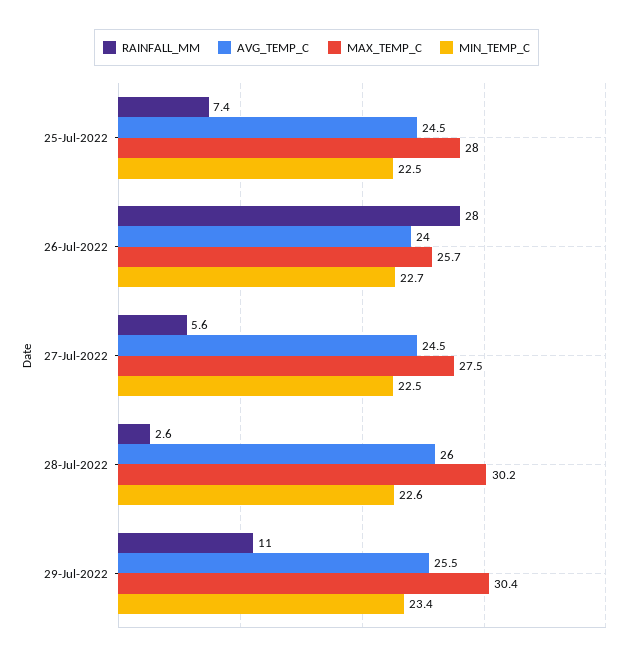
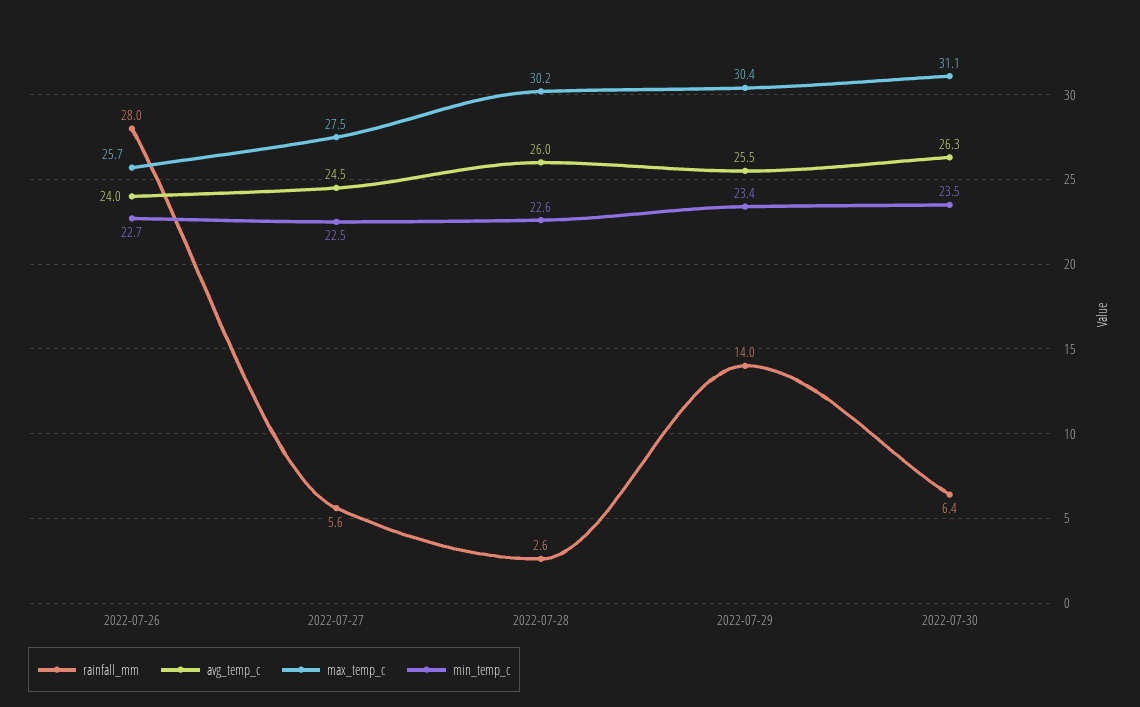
RAINFALL_MM, 25-Jul-2022: 7.4 -> none
AVG_TEMP_C, 25-Jul-2022: 24.5 -> none
MAX_TEMP_C, 25-Jul-2022: 28 -> none
MIN_TEMP_C, 25-Jul-2022: 22.5 -> none
RAINFALL_MM, 29-Jul-2022: 11 -> 14
RAINFALL_MM, 2022-07-30: none -> 6.4
AVG_TEMP_C, 2022-07-30: none -> 26.3
MAX_TEMP_C, 2022-07-30: none -> 31.1
MIN_TEMP_C, 2022-07-30: none -> 23.5

